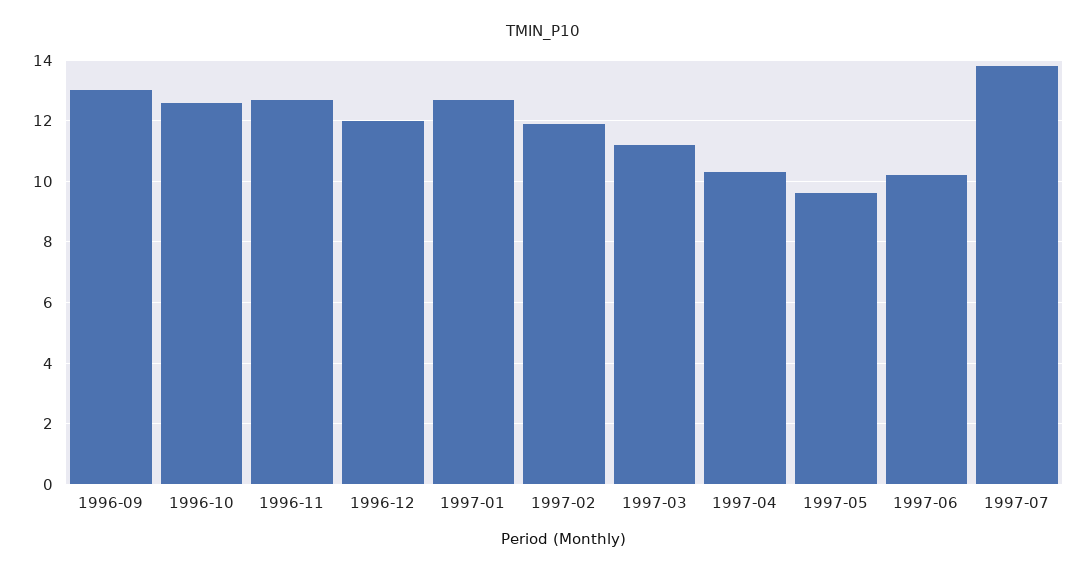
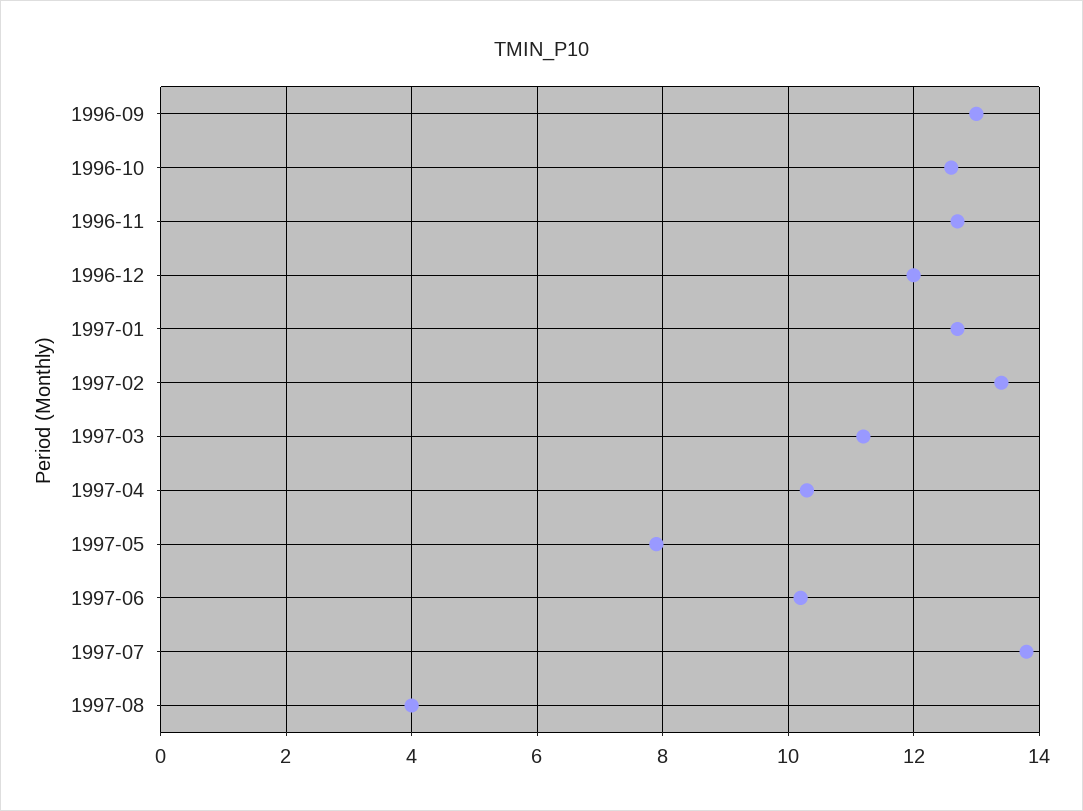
1997-02: 12 -> 13.5
1997-05: 9.5 -> 8
1997-08: none -> 4

